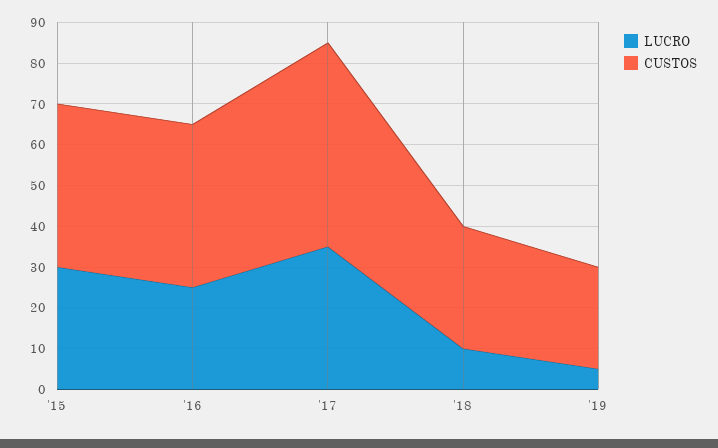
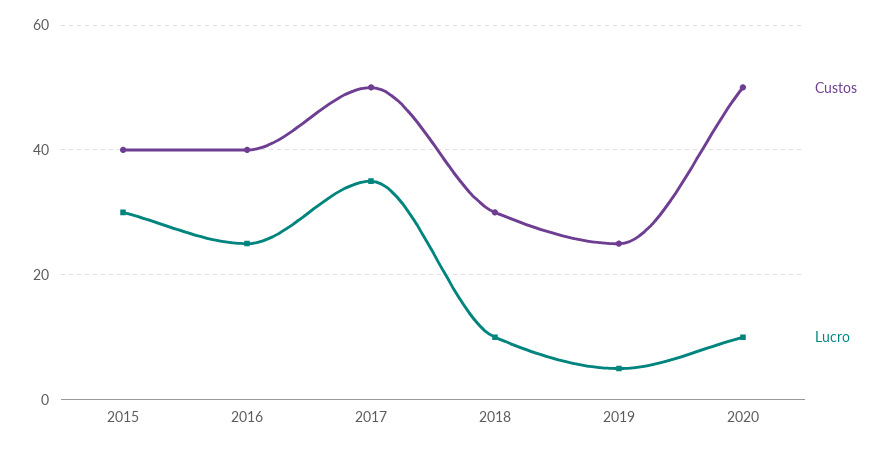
CUSTOS, 2020: none -> 50
LUCRO, 2020: none -> 10

